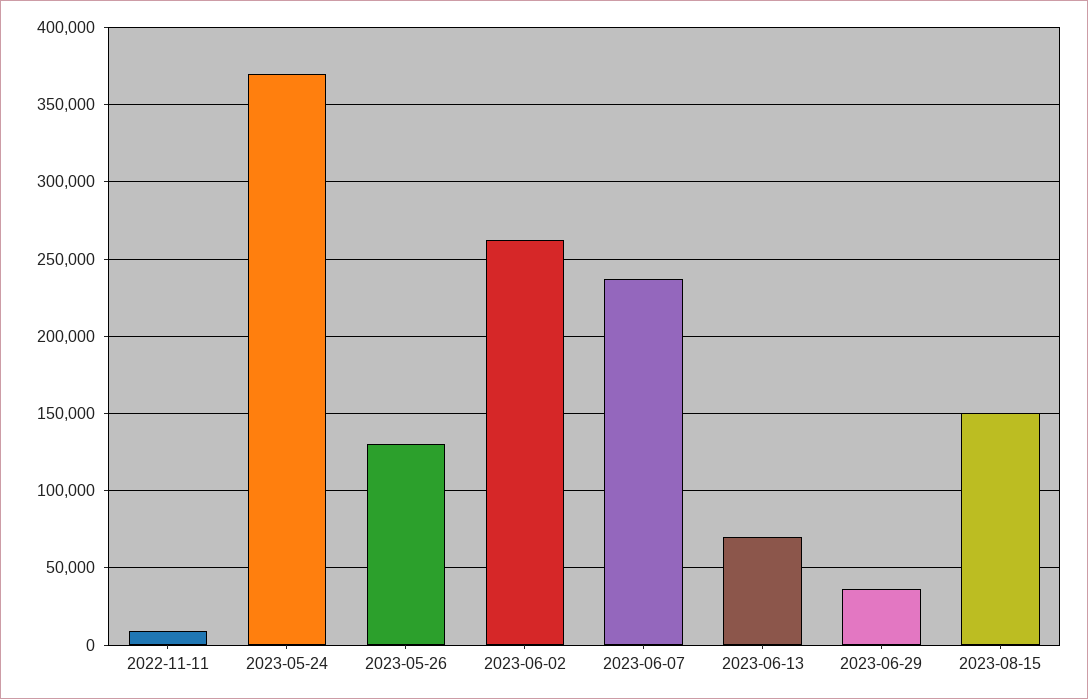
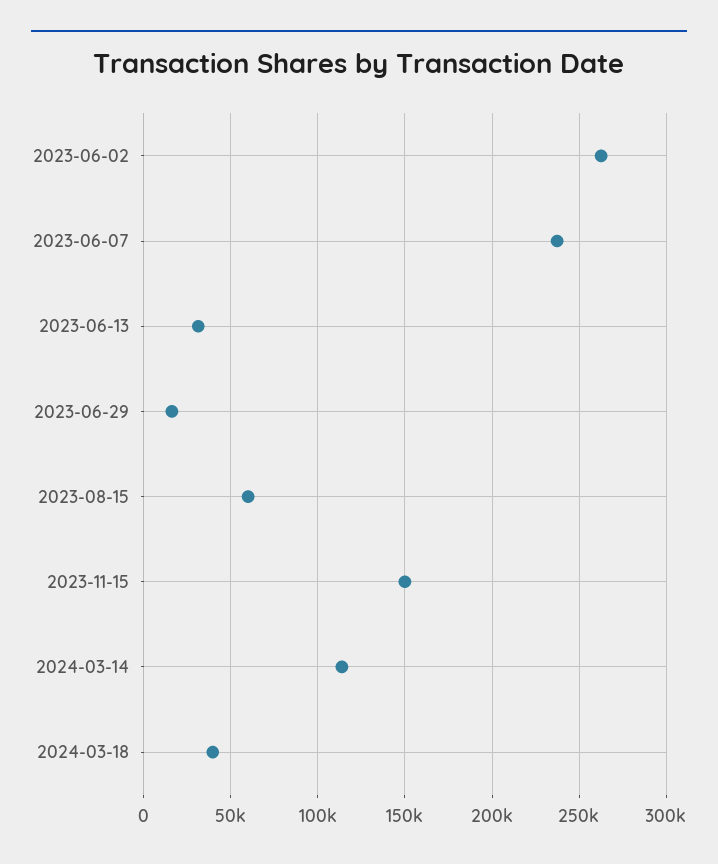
2022-11-11: 10000 -> none
2023-05-24: 370000 -> none
2023-05-26: 130000 -> none
2023-06-13: 70000 -> 30000
2023-06-29: 35000 -> 15000
2023-08-15: 150000 -> 60000
2023-11-15: none -> 150000
2024-03-14: none -> 115000
2024-03-18: none -> 40000

